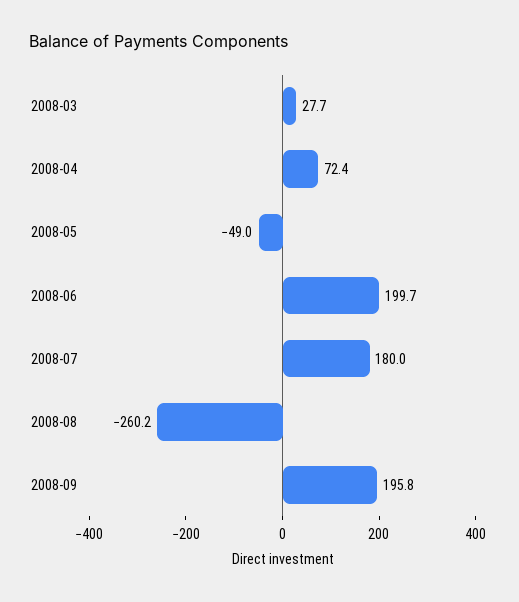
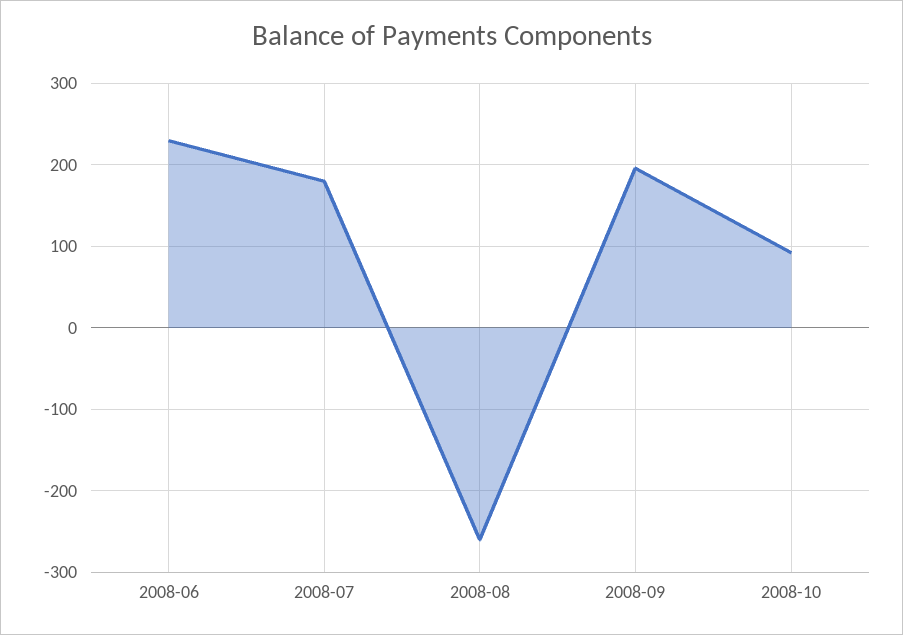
2008-03: 27.7 -> none
2008-04: 72.4 -> none
2008-05: -49 -> none
2008-06: 199.7 -> 230
2008-10: none -> 90

